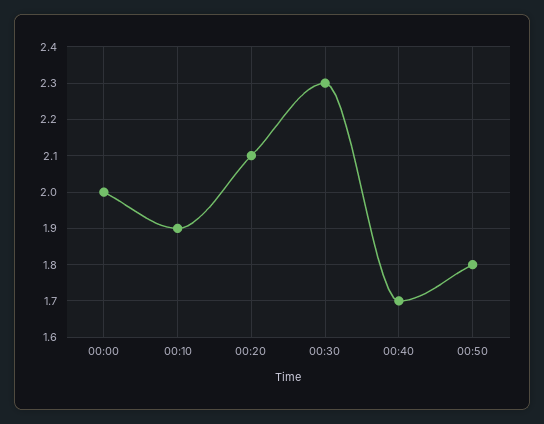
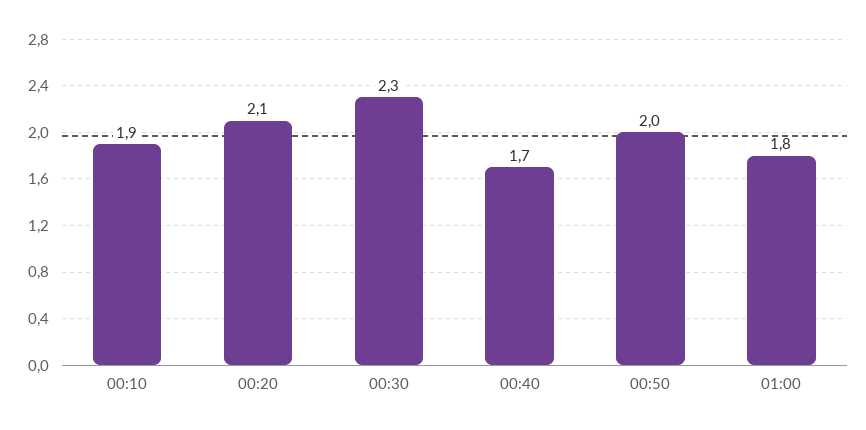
00:00: 2 -> none
00:50: 1.8 -> 2
01:00: none -> 1.8

